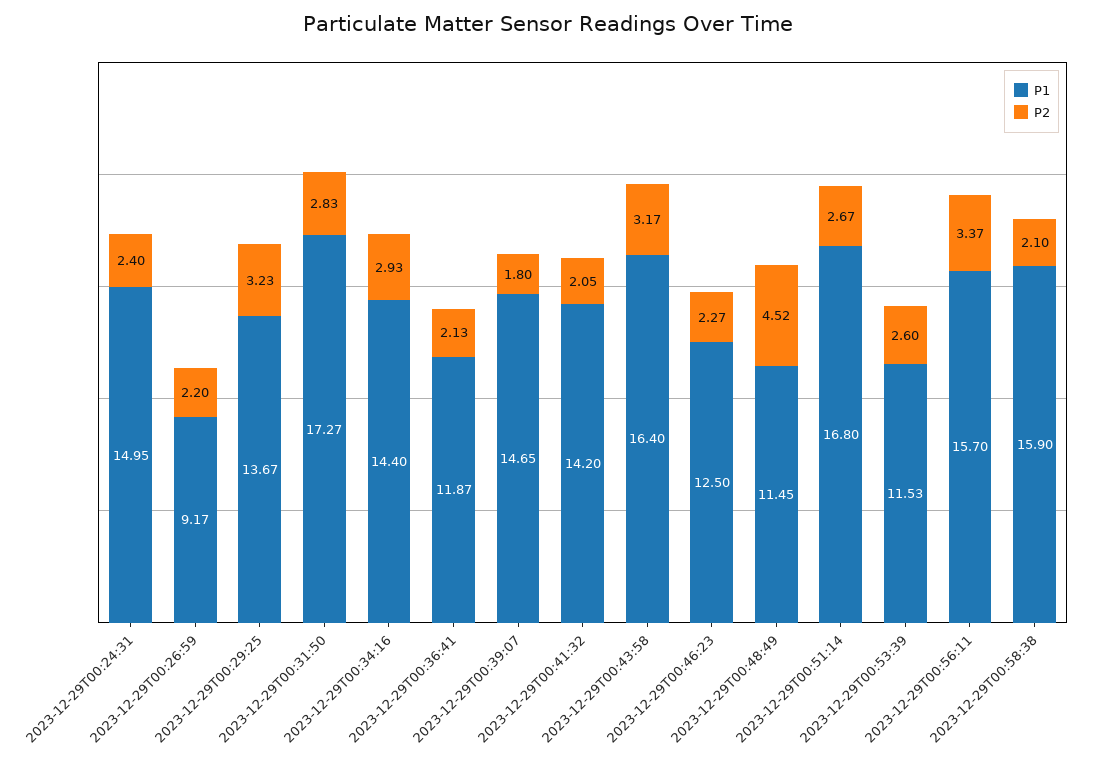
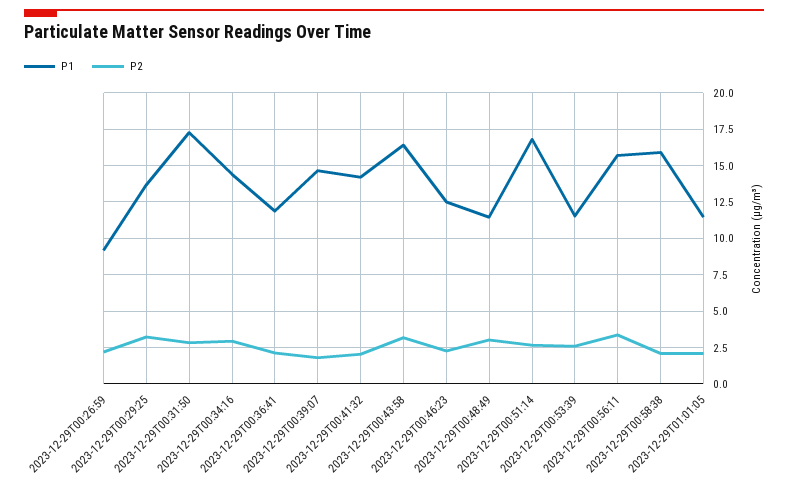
P1, 2023-12-29T00:24:31: 14.95 -> none
P2, 2023-12-29T00:24:31: 2.4 -> none
P2, 2023-12-29T00:48:49: 4.52 -> 3
P1, 2023-12-29T01:01:05: none -> 11.5
P2, 2023-12-29T01:01:05: none -> 2

